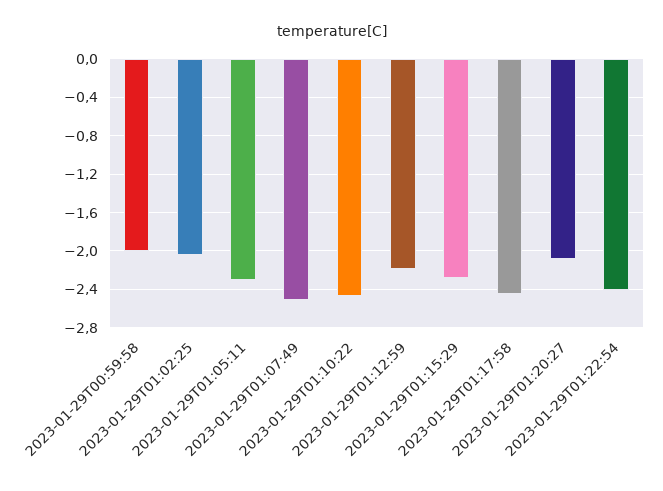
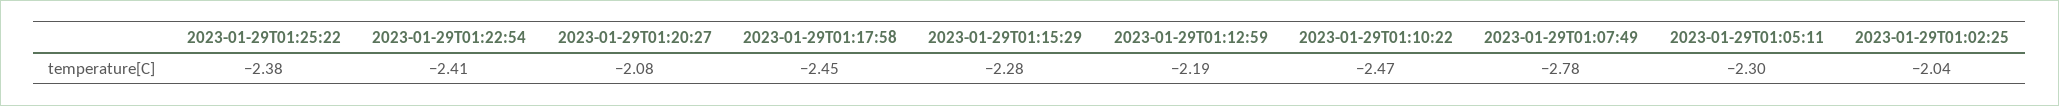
2023-01-29T00:59:58: -2 -> none
2023-01-29T01:07:49: -2.5 -> -2.78
2023-01-29T01:25:22: none -> -2.38

